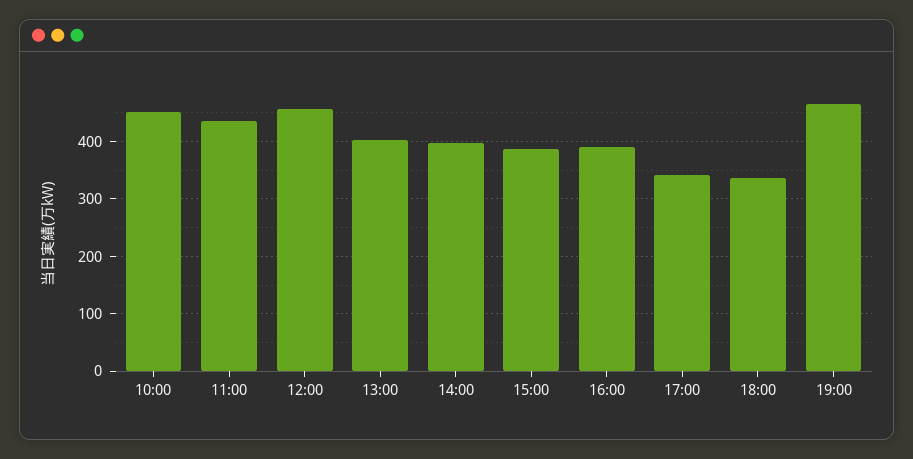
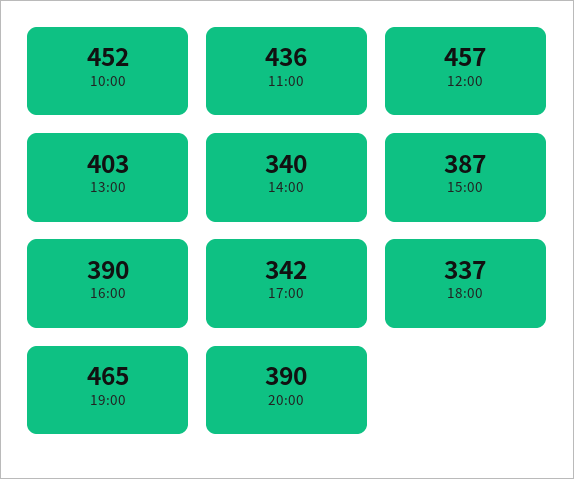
14:00: 400 -> 340
20:00: none -> 390

